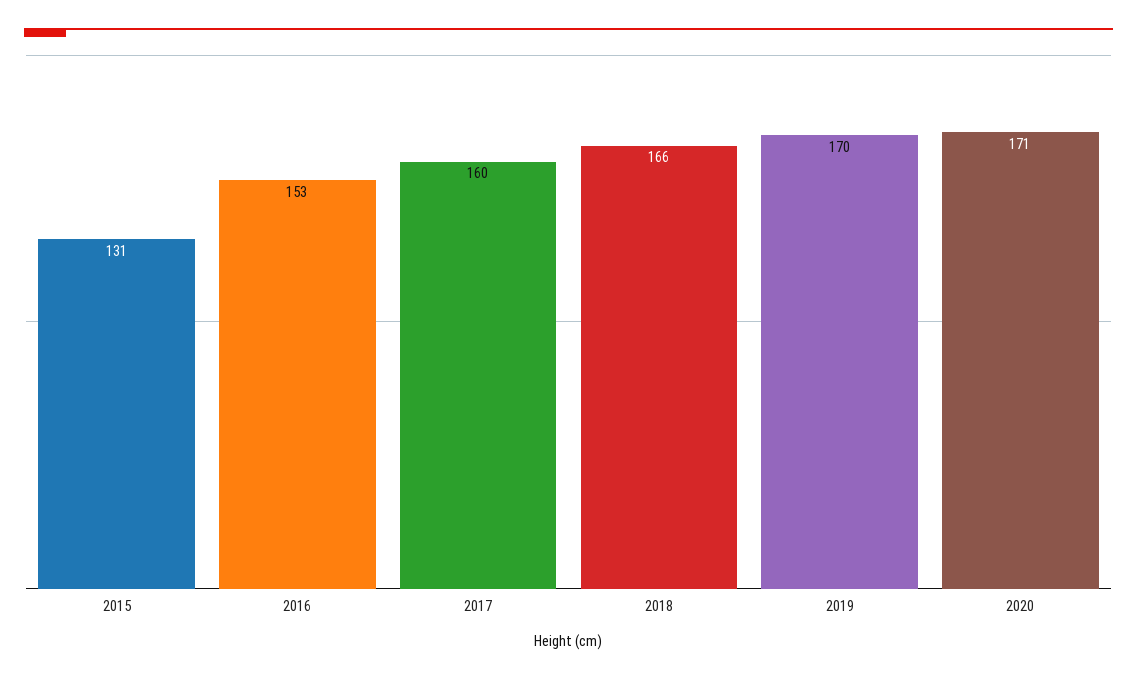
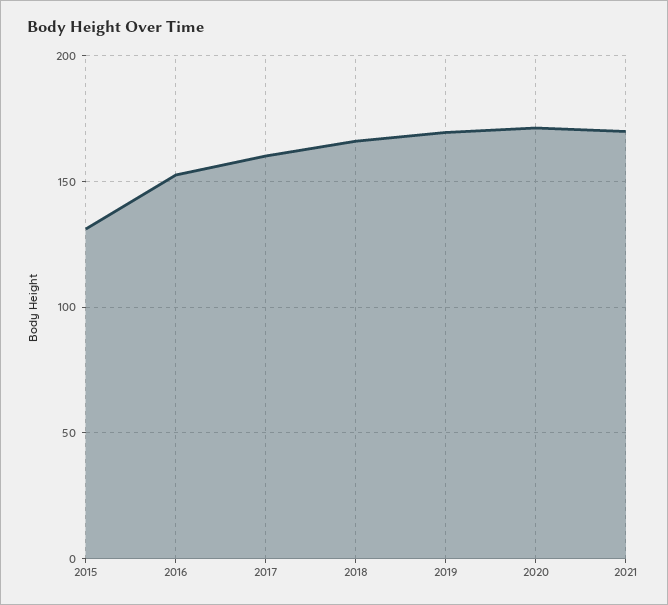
2021: none -> 170

